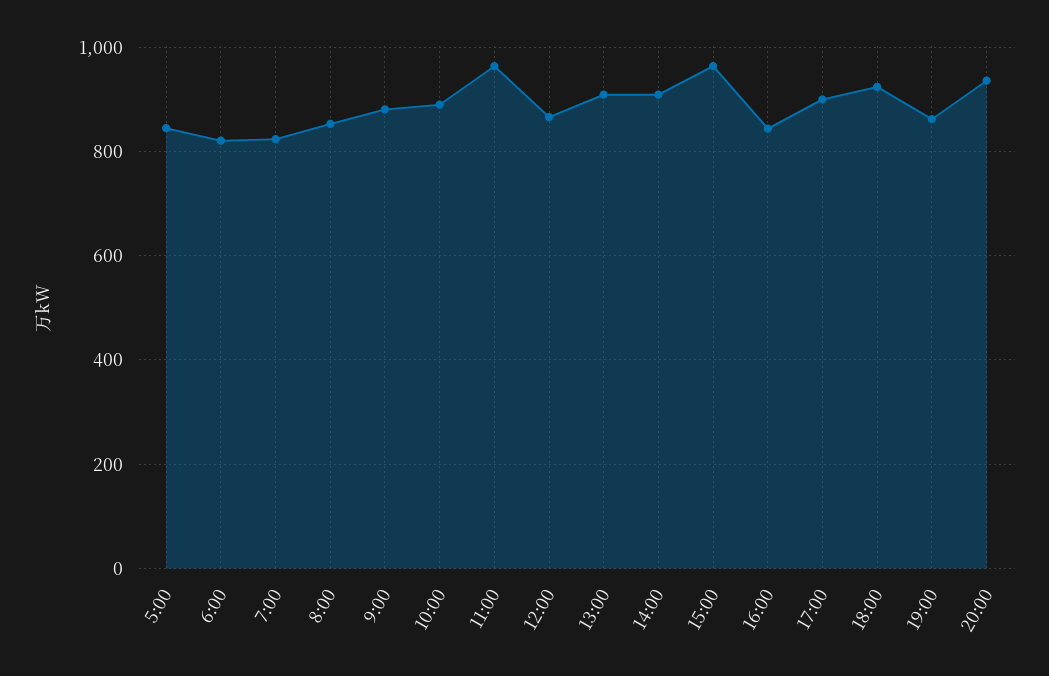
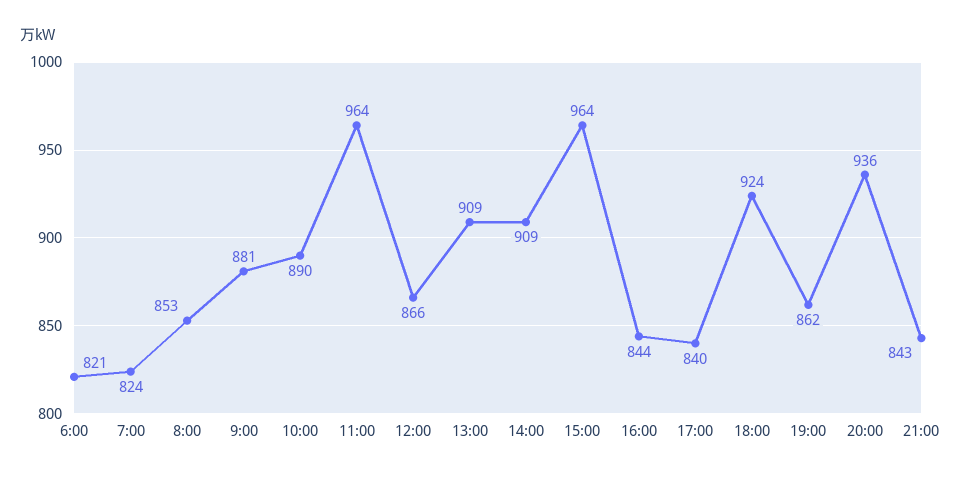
5:00: 840 -> none
17:00: 900 -> 840
21:00: none -> 843

